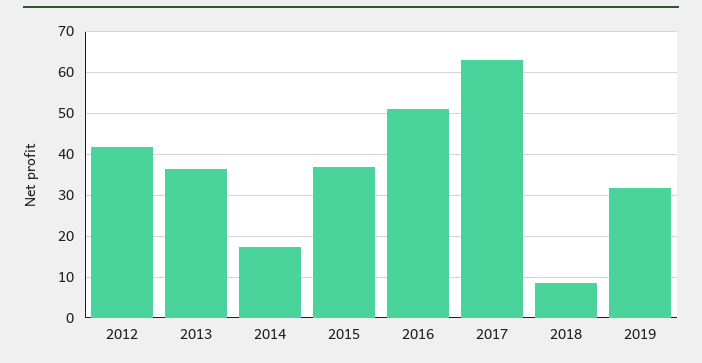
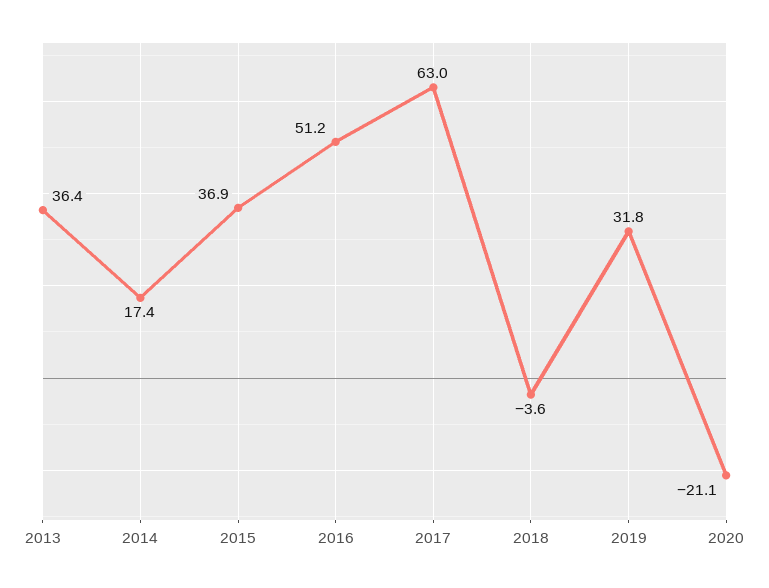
2012: 42 -> none
2018: 8 -> -3.6
2020: none -> -21.1

